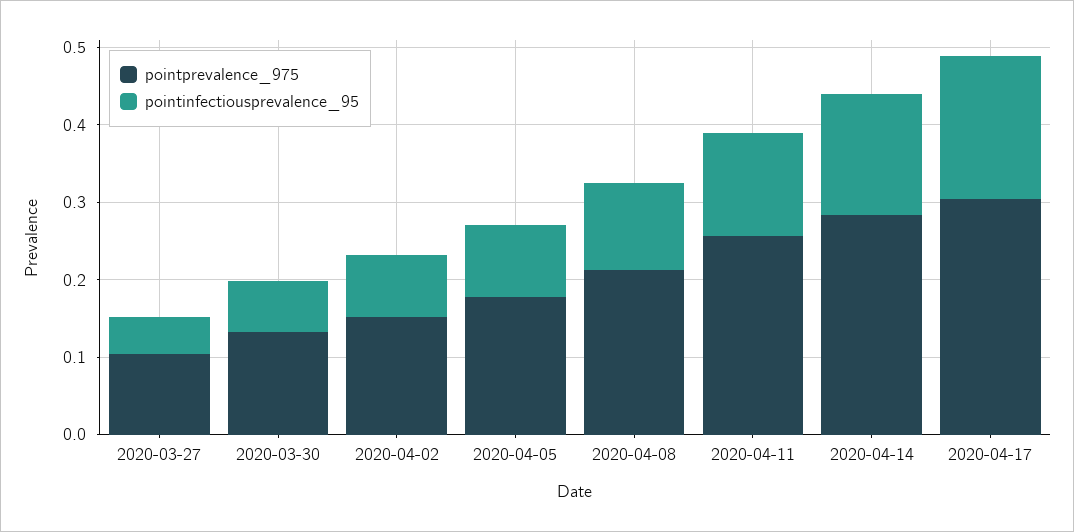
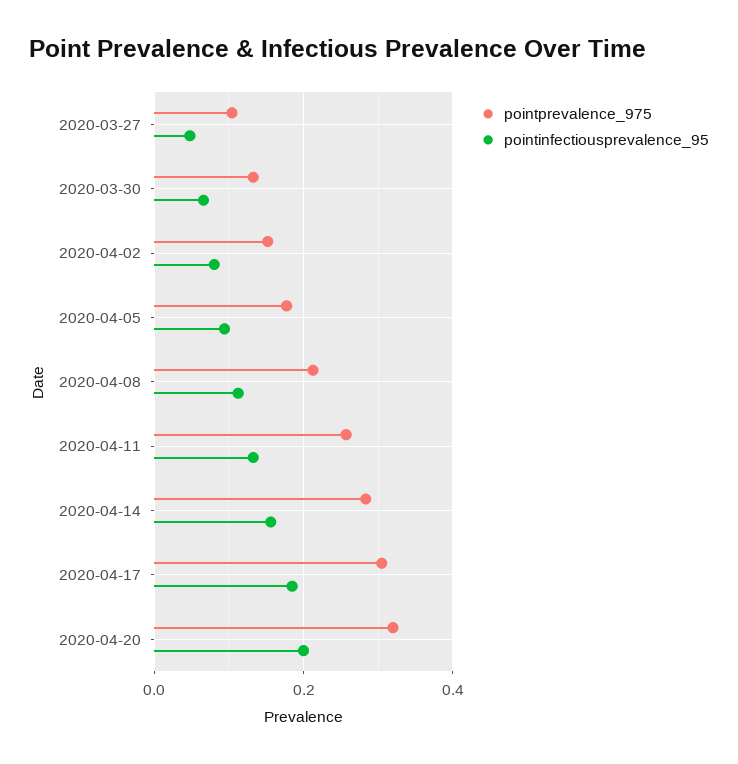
pointprevalence_975, 2020-04-20: none -> 0.32
pointinfectiousprevalence_95, 2020-04-20: none -> 0.2

